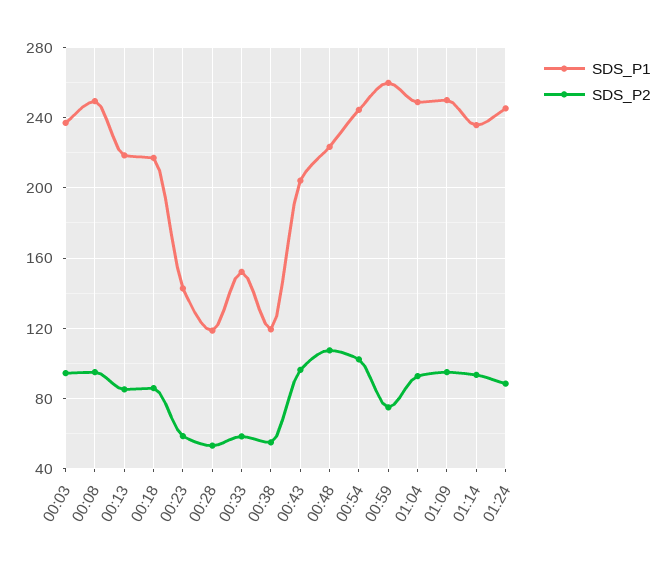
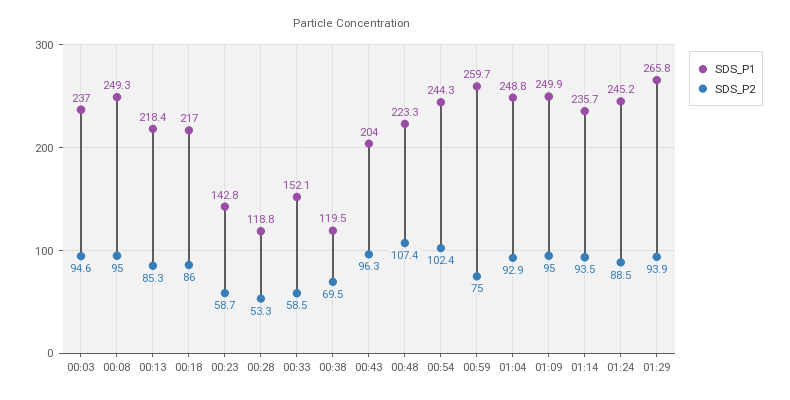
SDS_P2, 00:38: 55 -> 69.5
SDS_P1, 01:29: none -> 265.8
SDS_P2, 01:29: none -> 93.9

